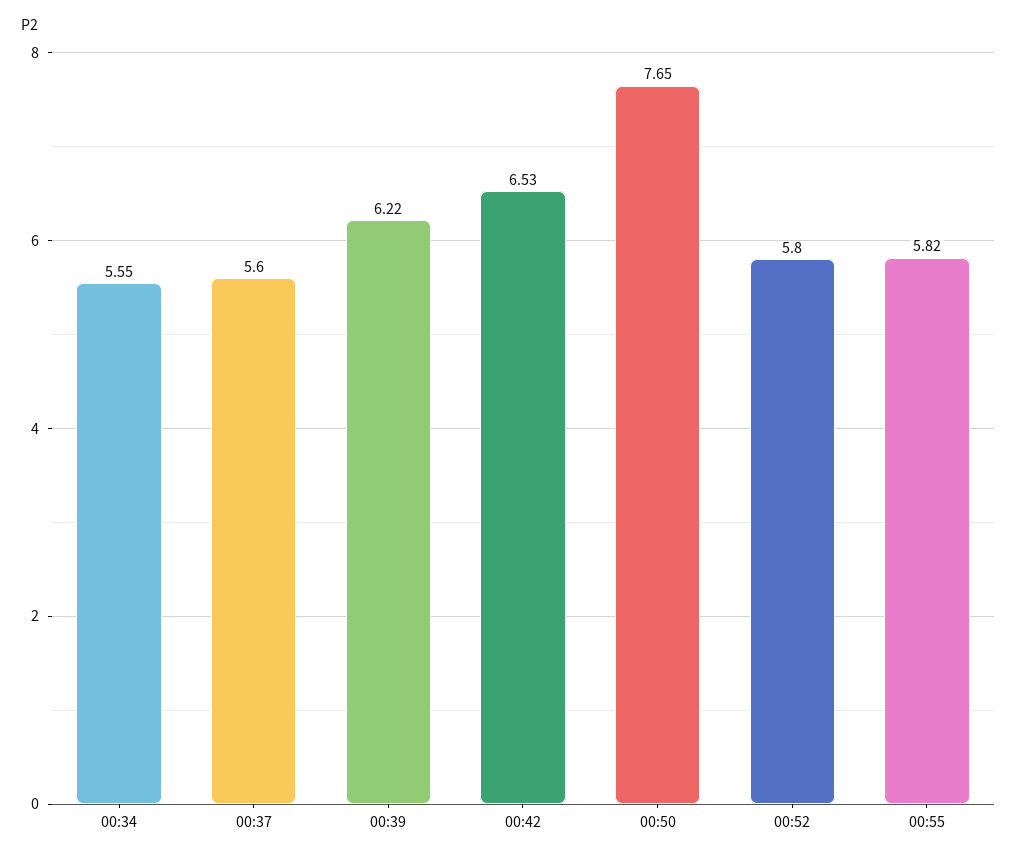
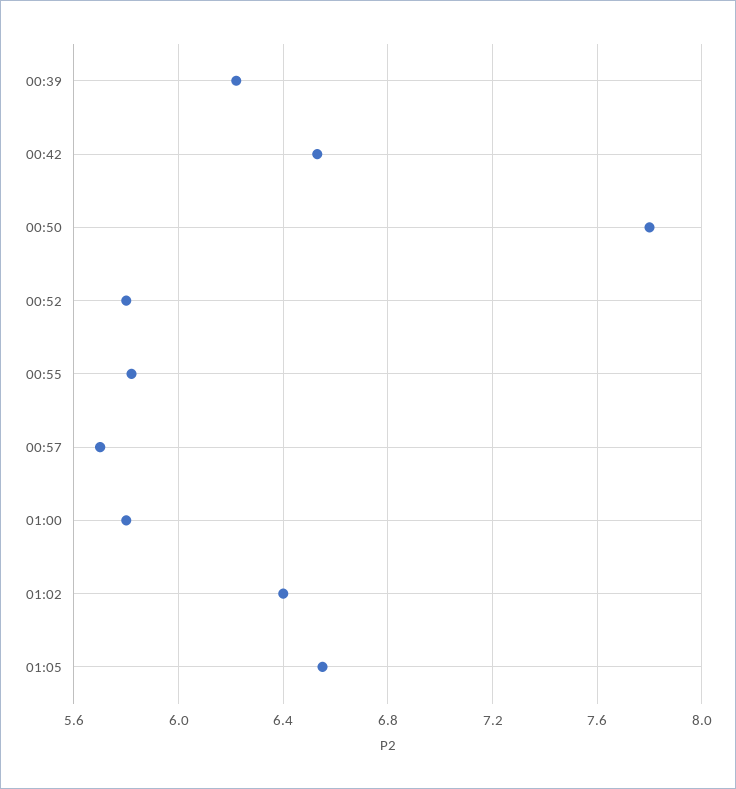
00:34: 5.55 -> none
00:37: 5.6 -> none
00:50: 7.65 -> 7.8
00:57: none -> 5.7
01:00: none -> 5.8
01:02: none -> 6.4
01:05: none -> 6.55

